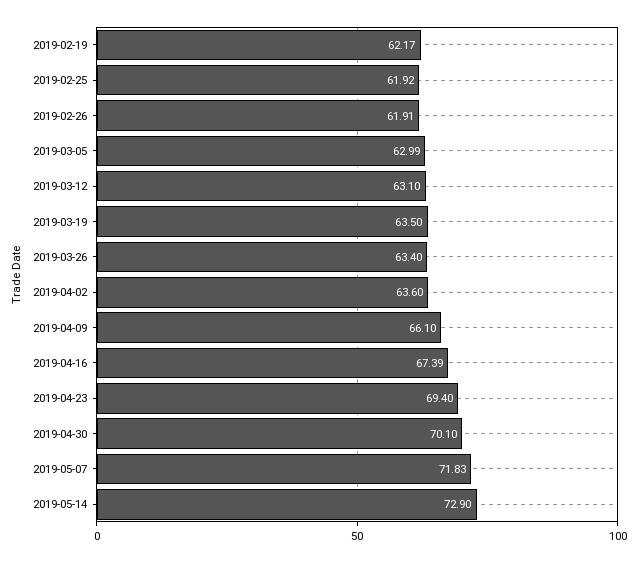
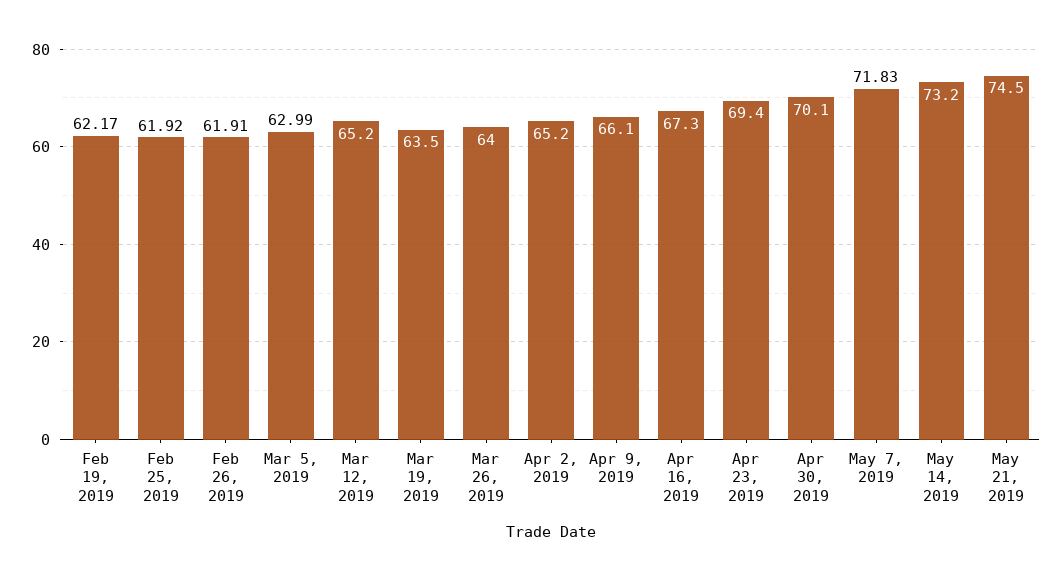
2019-03-12: 63.1 -> 65.2
2019-03-26: 63.4 -> 64
2019-04-02: 63.6 -> 65.2
2019-04-16: 67.39 -> 67.3
2019-05-14: 72.9 -> 73.2
May 21, 2019: none -> 74.5

